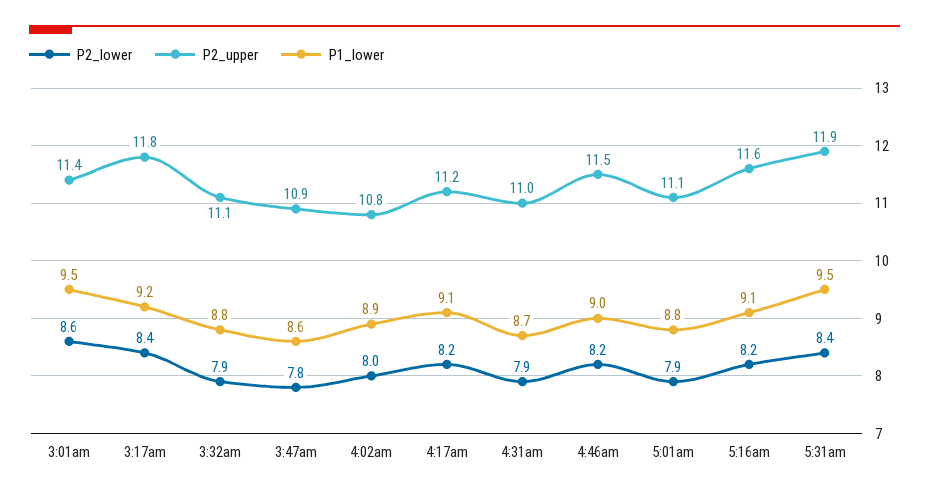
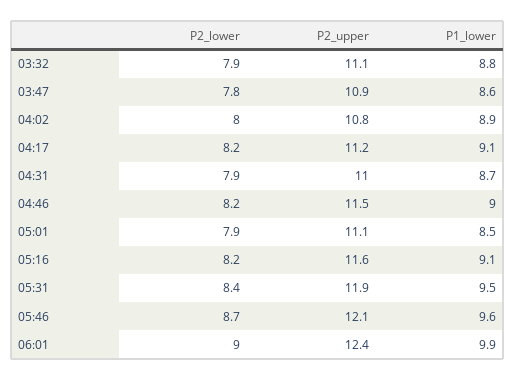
P2_lower, 3:01am: 8.6 -> none
P2_upper, 3:01am: 11.4 -> none
P1_lower, 3:01am: 9.5 -> none
P2_lower, 3:17am: 8.4 -> none
P2_upper, 3:17am: 11.8 -> none
P1_lower, 3:17am: 9.2 -> none
P1_lower, 5:01am: 8.8 -> 8.5
P2_lower, 05:46: none -> 8.7
P2_upper, 05:46: none -> 12.1
P1_lower, 05:46: none -> 9.6
P2_lower, 06:01: none -> 9
P2_upper, 06:01: none -> 12.4
P1_lower, 06:01: none -> 9.9

